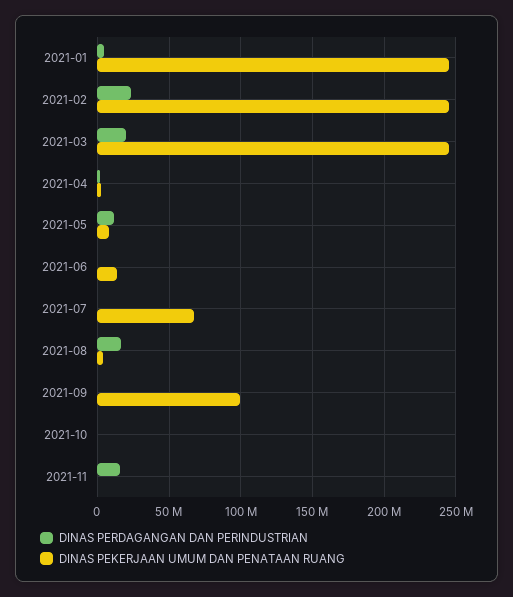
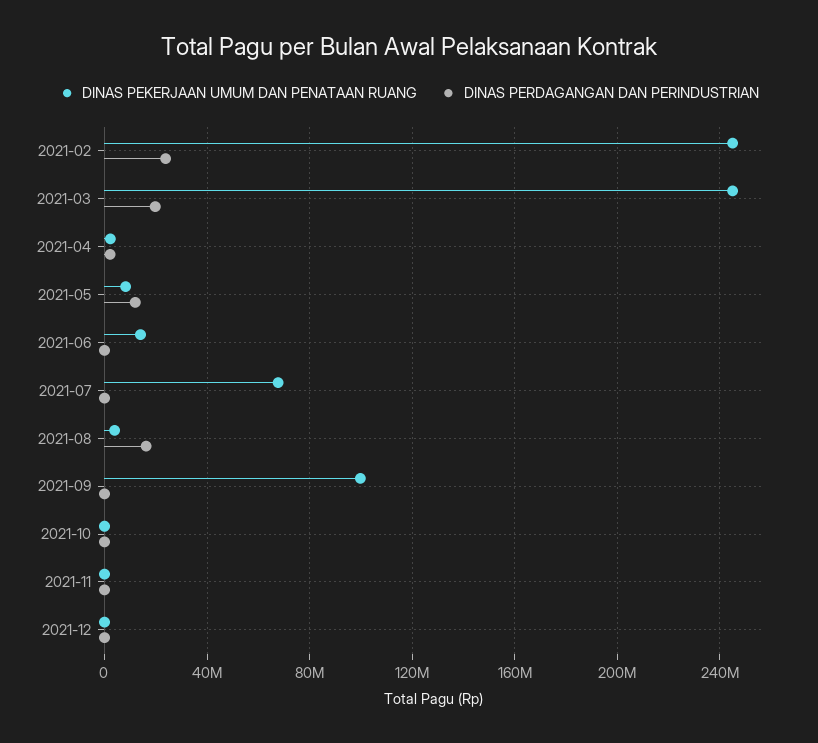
DINAS PERDAGANGAN DAN PERINDUSTRIAN, 2021-01: 5000000 -> none
DINAS PEKERJAAN UMUM DAN PENATAAN RUANG, 2021-01: 245000000 -> none
DINAS PERDAGANGAN DAN PERINDUSTRIAN, 2021-11: 15000000 -> 0
DINAS PEKERJAAN UMUM DAN PENATAAN RUANG, 2021-12: none -> 0
DINAS PERDAGANGAN DAN PERINDUSTRIAN, 2021-12: none -> 0

